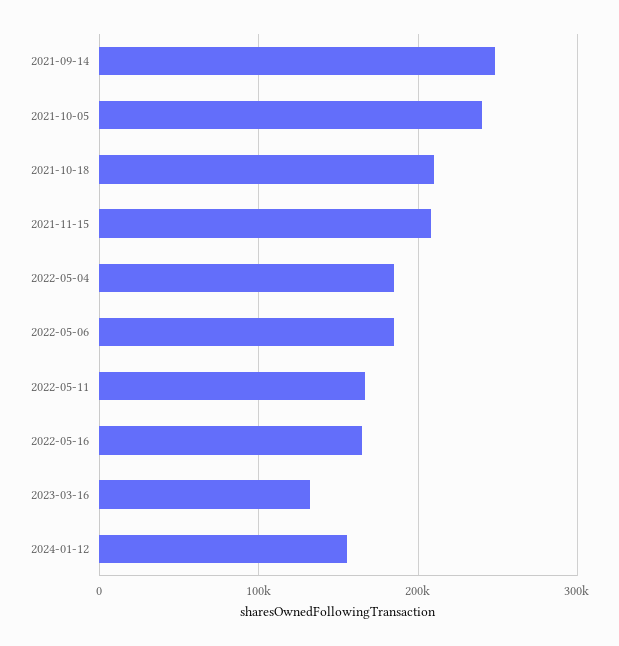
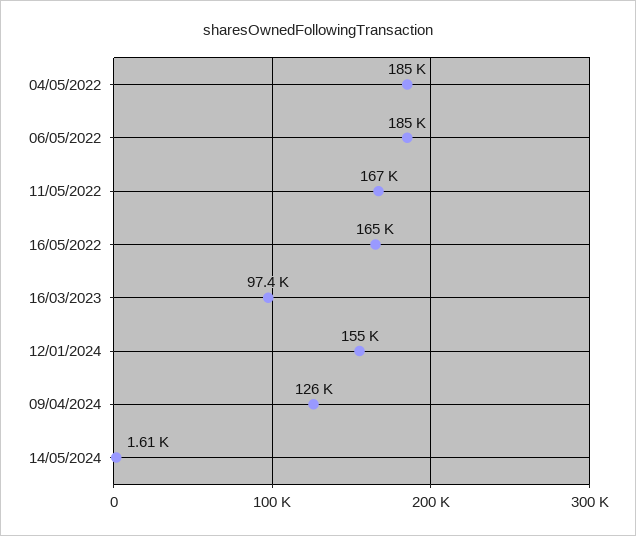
2021-09-14: 250000 -> none
2021-10-05: 240000 -> none
2021-10-18: 210000 -> none
2021-11-15: 210000 -> none
2023-03-16: 130000 -> 97400
09/04/2024: none -> 126000
14/05/2024: none -> 1610

